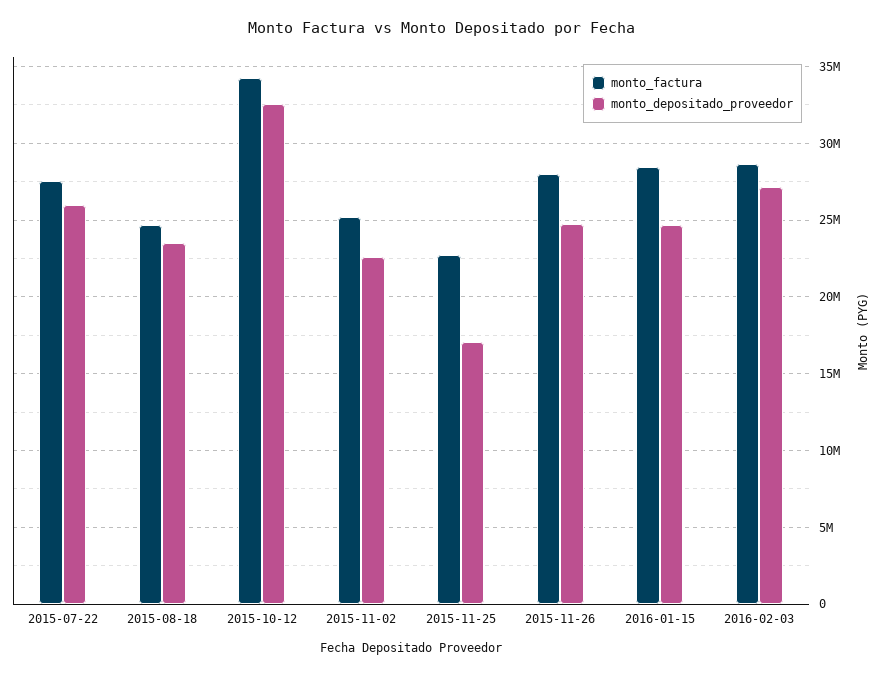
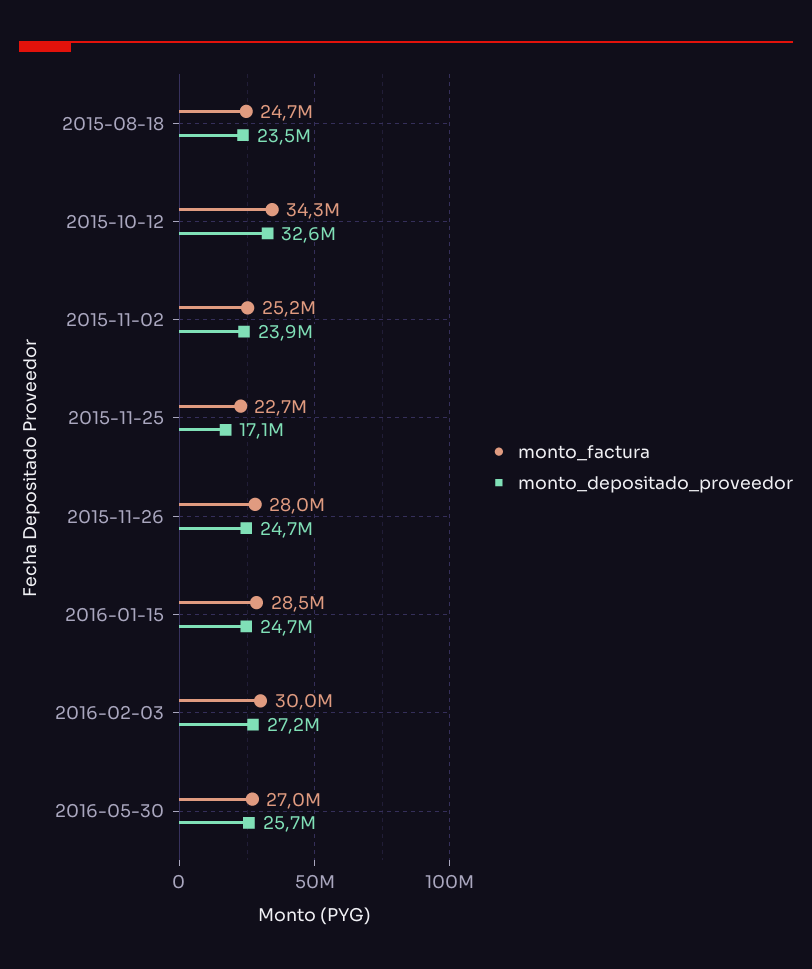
monto_factura, 2015-07-22: 27500000 -> none
monto_depositado_proveedor, 2015-07-22: 26000000 -> none
monto_depositado_proveedor, 2015-11-02: 22500000 -> 23900000
monto_factura, 2016-02-03: 28500000 -> 30000000
monto_factura, 2016-05-30: none -> 27000000
monto_depositado_proveedor, 2016-05-30: none -> 25700000

